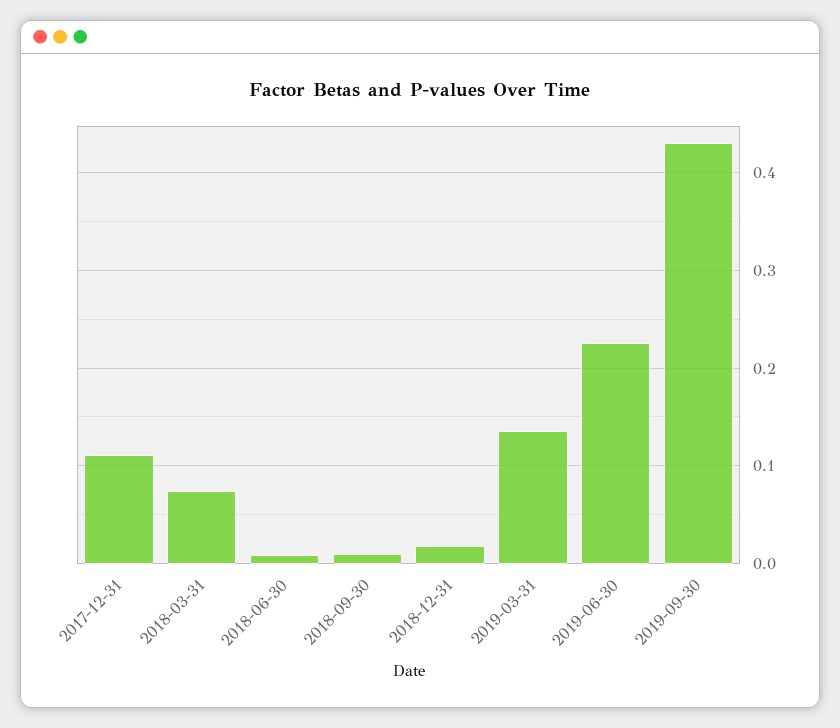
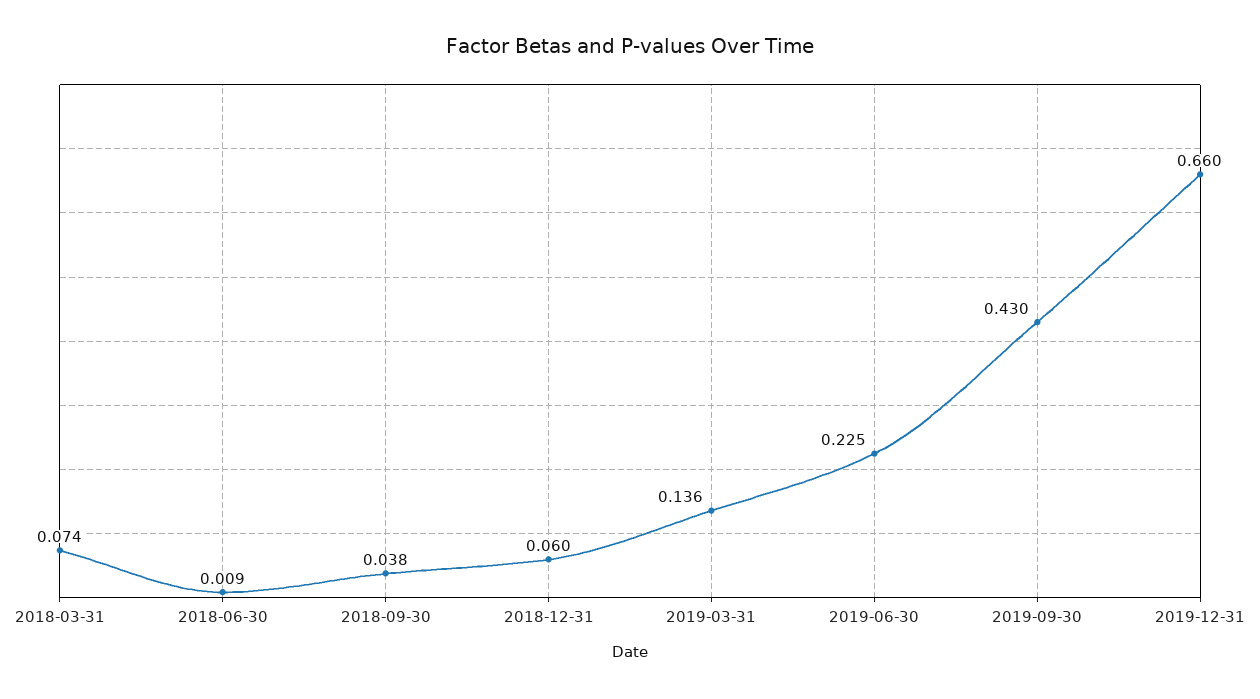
2017-12-31: 0.11 -> none
2018-09-30: 0.01 -> 0.038
2018-12-31: 0.02 -> 0.06
2019-12-31: none -> 0.66

